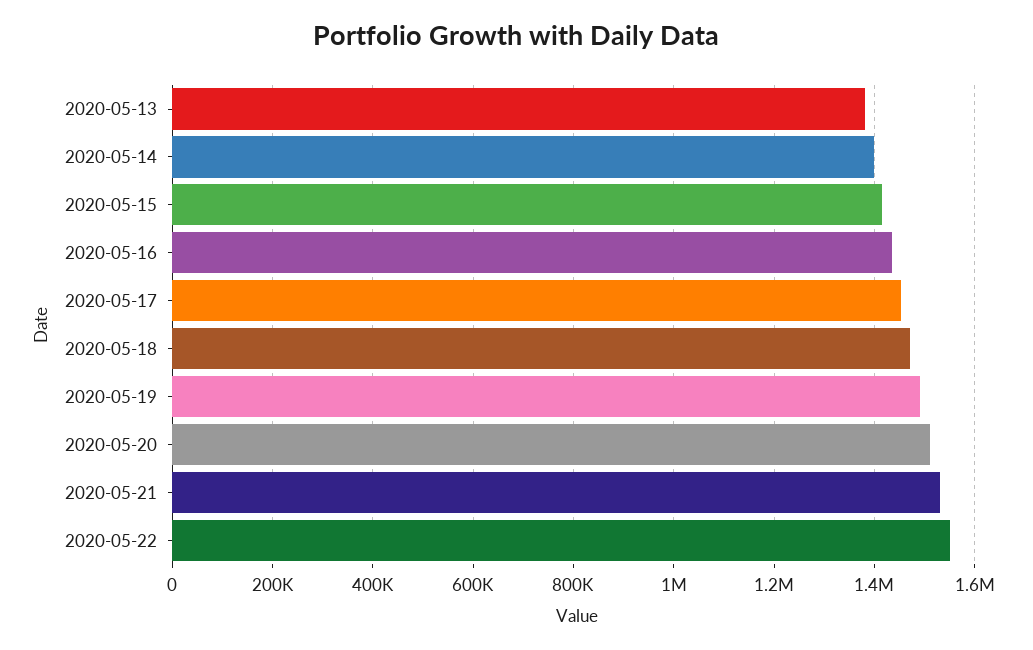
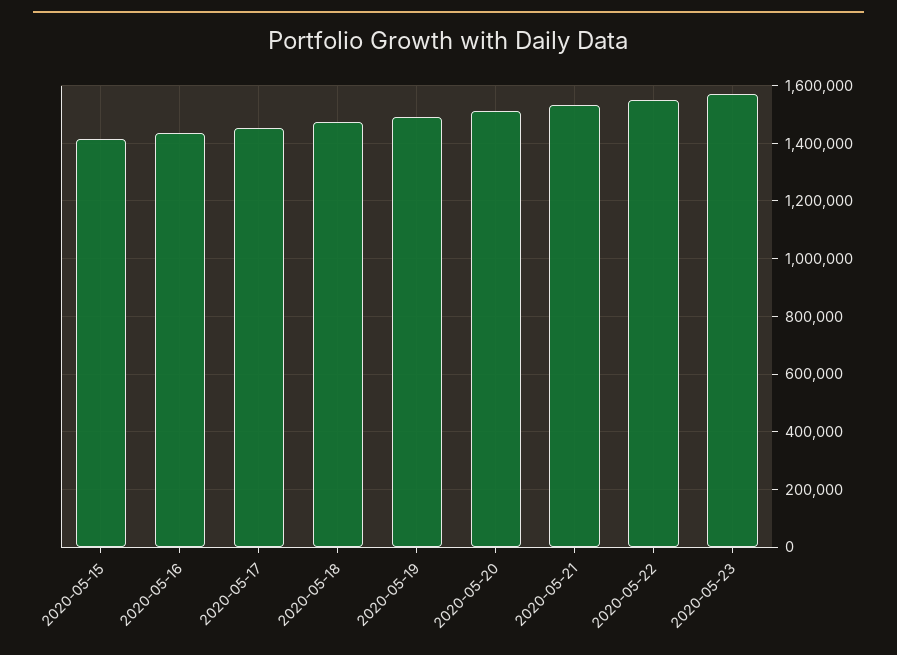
2020-05-13: 1380000 -> none
2020-05-14: 1400000 -> none
2020-05-23: none -> 1575000

